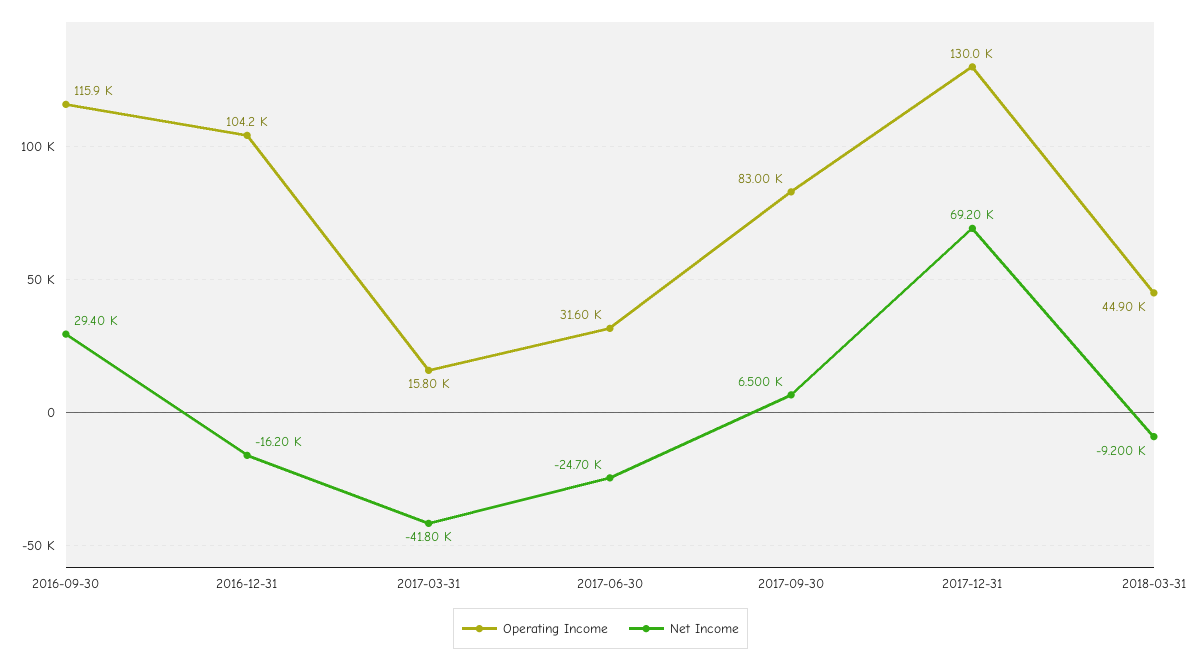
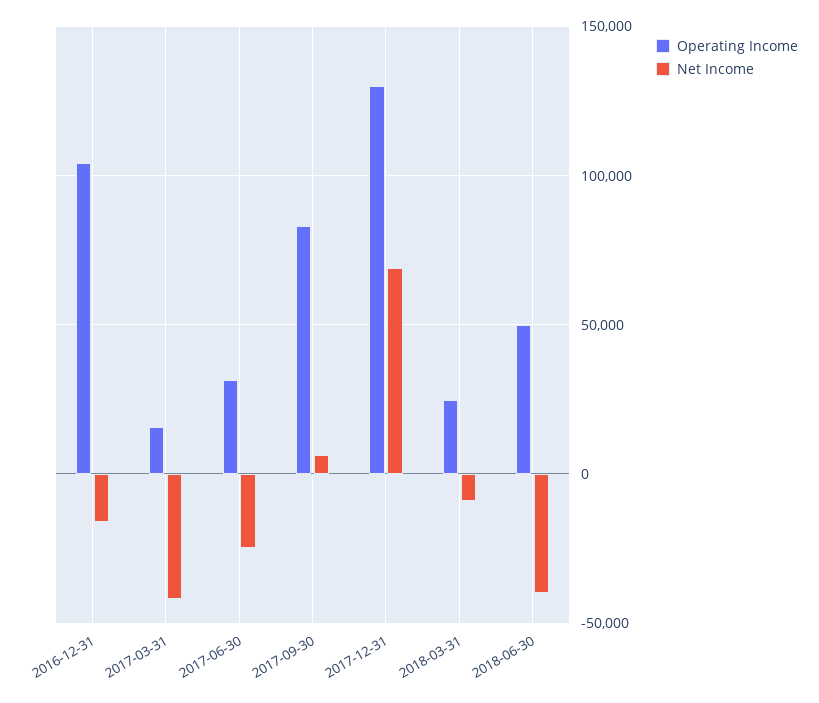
Operating Income, 2016-09-30: 115900 -> none
Net Income, 2016-09-30: 29400 -> none
Operating Income, 2018-03-31: 44900 -> 25000
Operating Income, 2018-06-30: none -> 50000
Net Income, 2018-06-30: none -> -40000

